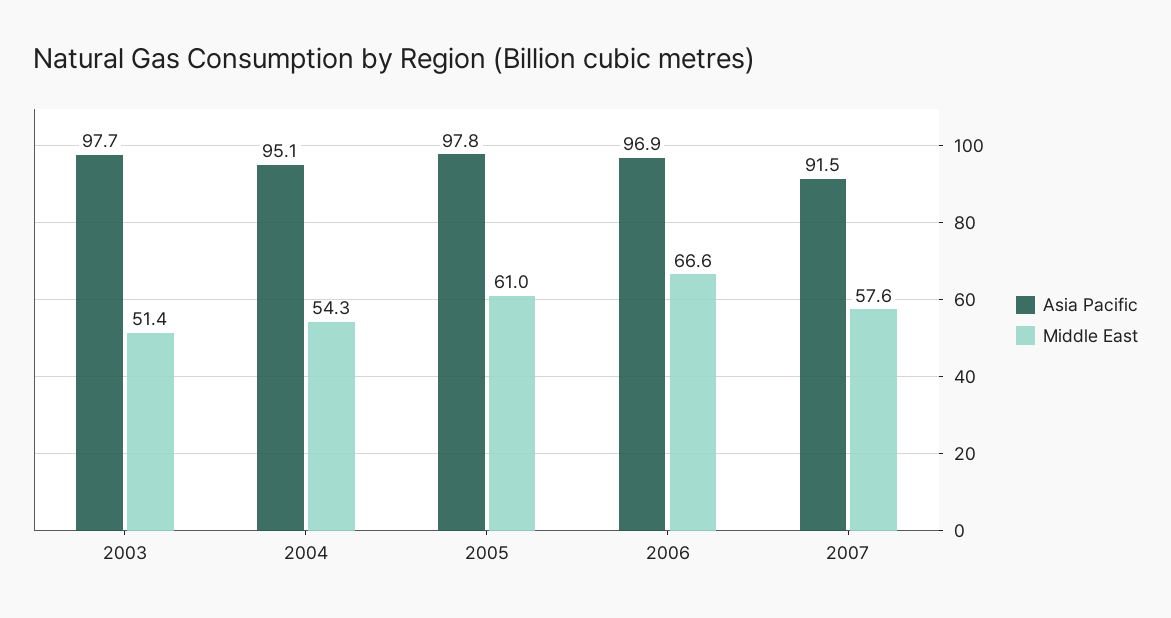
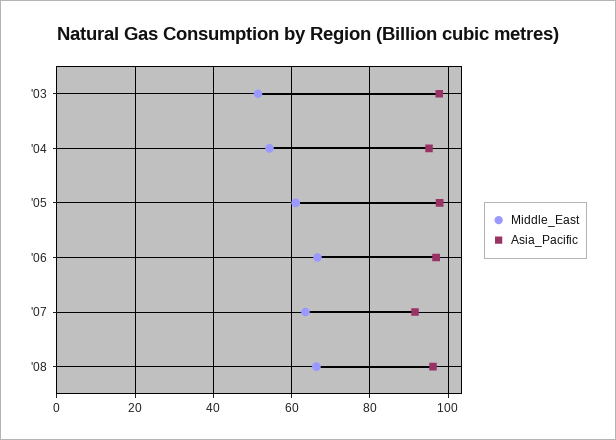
Middle East, 2007: 57.6 -> 64
Middle East, '08: none -> 66
Asia Pacific, '08: none -> 96

